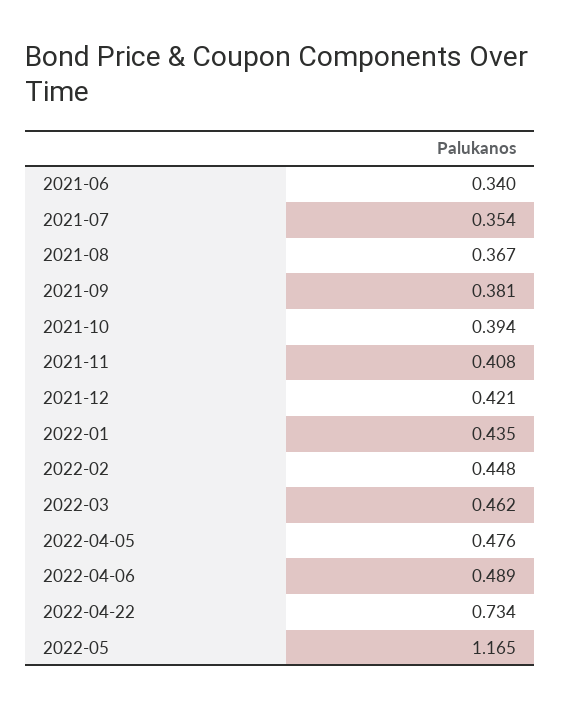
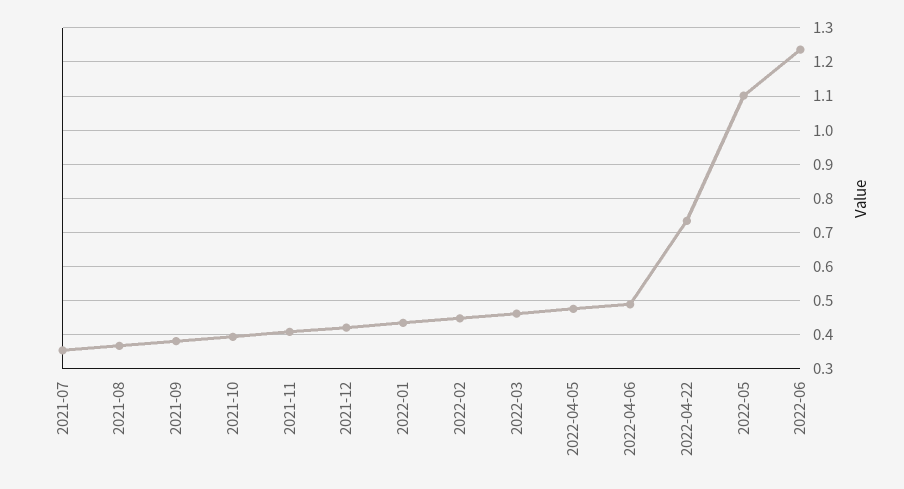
2021-06: 0.34 -> none
2022-05: 1.165 -> 1.1
2022-06: none -> 1.24

